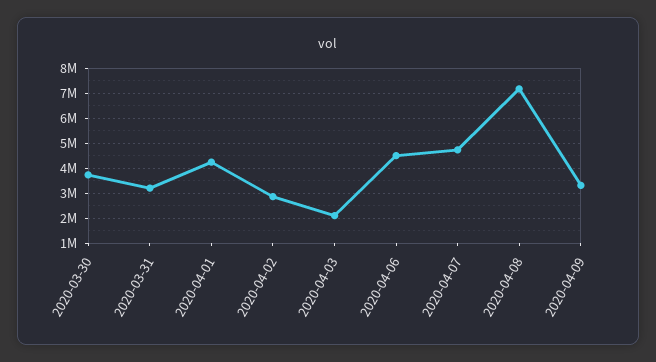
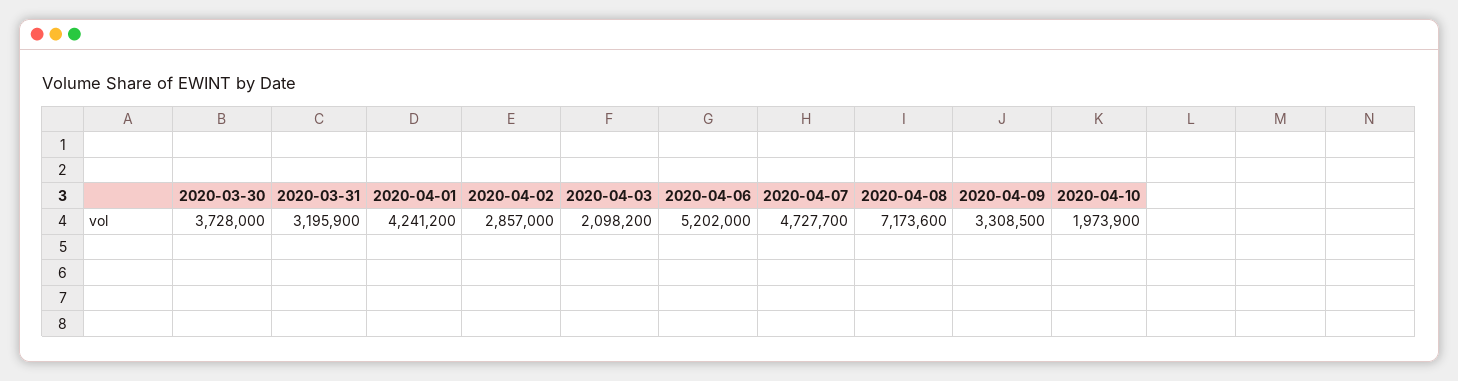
2020-04-06: 4500000 -> 5202000
2020-04-10: none -> 1973900

